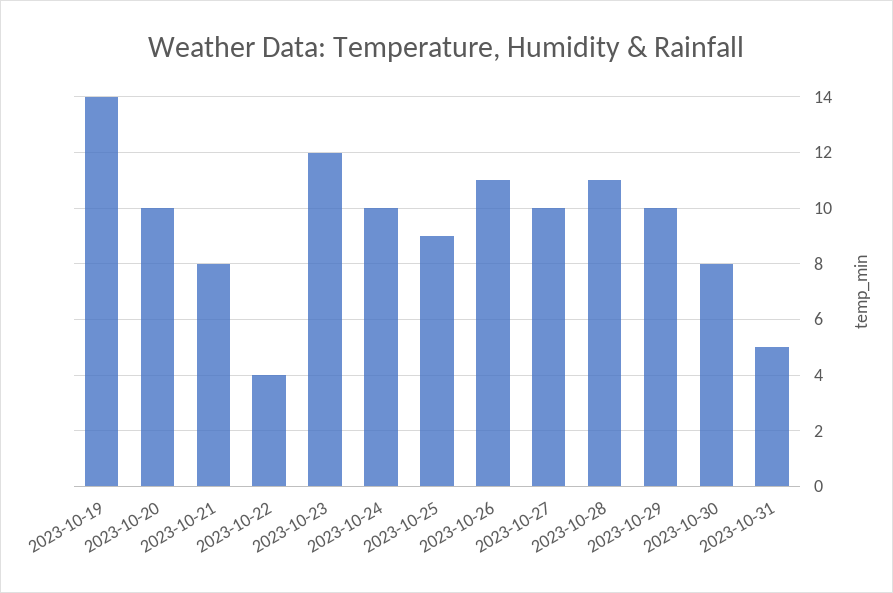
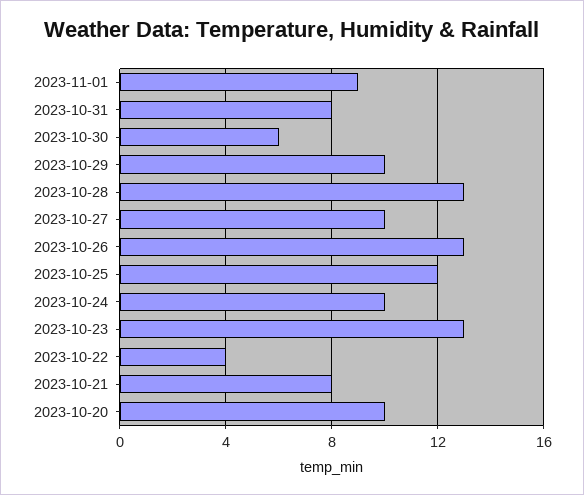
2023-10-19: 14 -> none
2023-10-23: 12 -> 13
2023-10-25: 9 -> 12
2023-10-26: 11 -> 13
2023-10-28: 11 -> 13
2023-10-30: 8 -> 6
2023-10-31: 5 -> 8
2023-11-01: none -> 9

